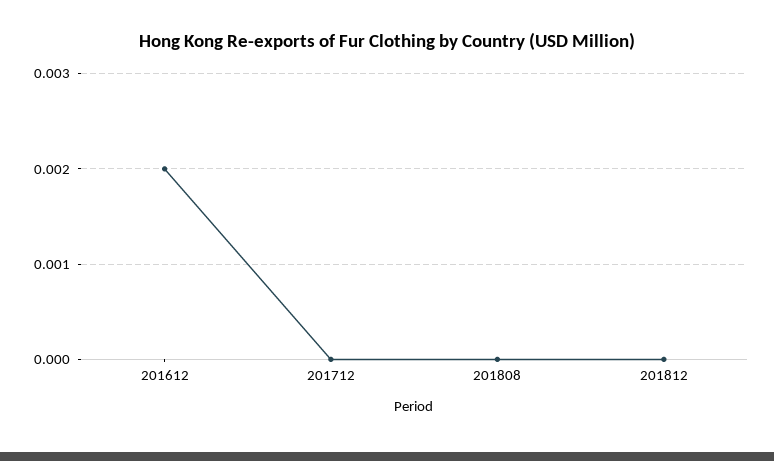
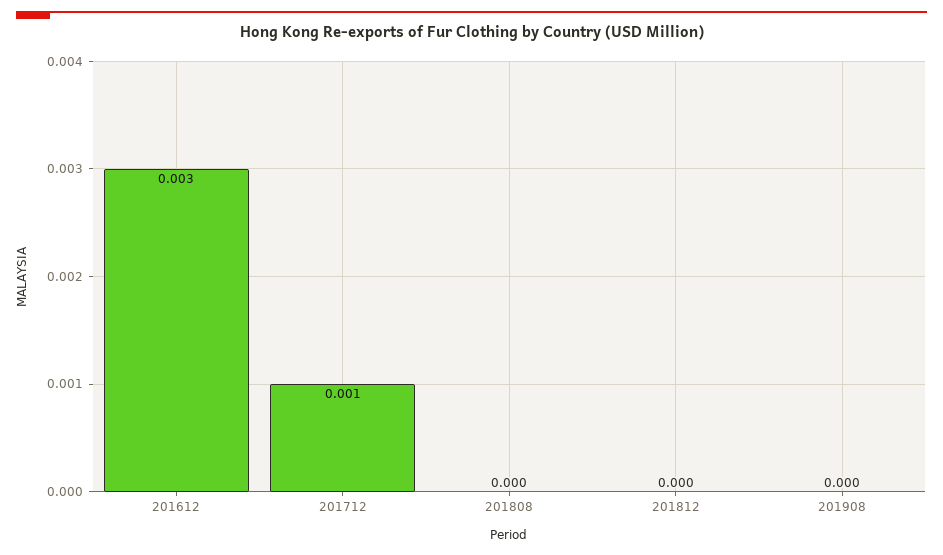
201612: 0.002 -> 0.003
201712: 0 -> 0.001
201908: none -> 0

